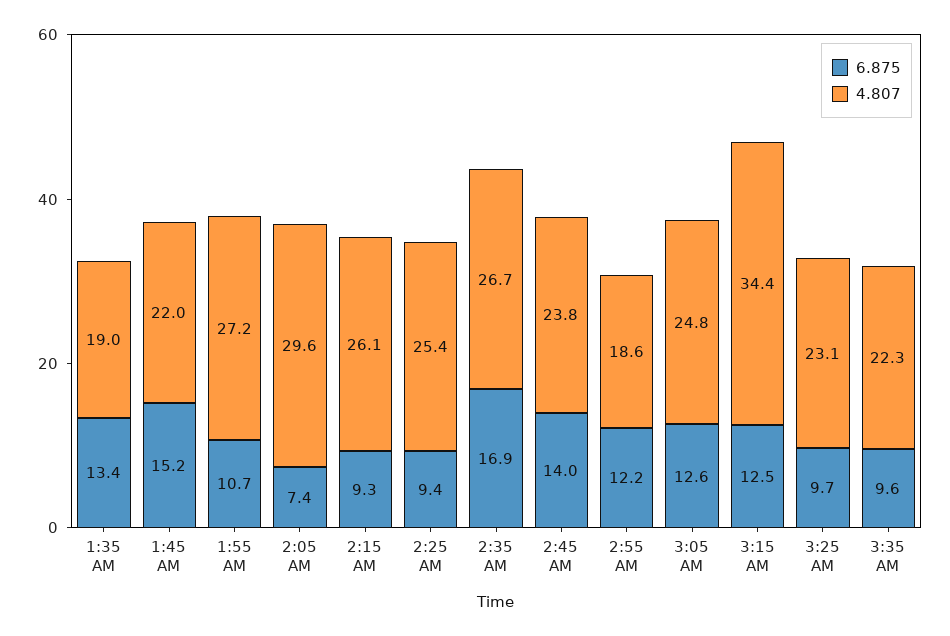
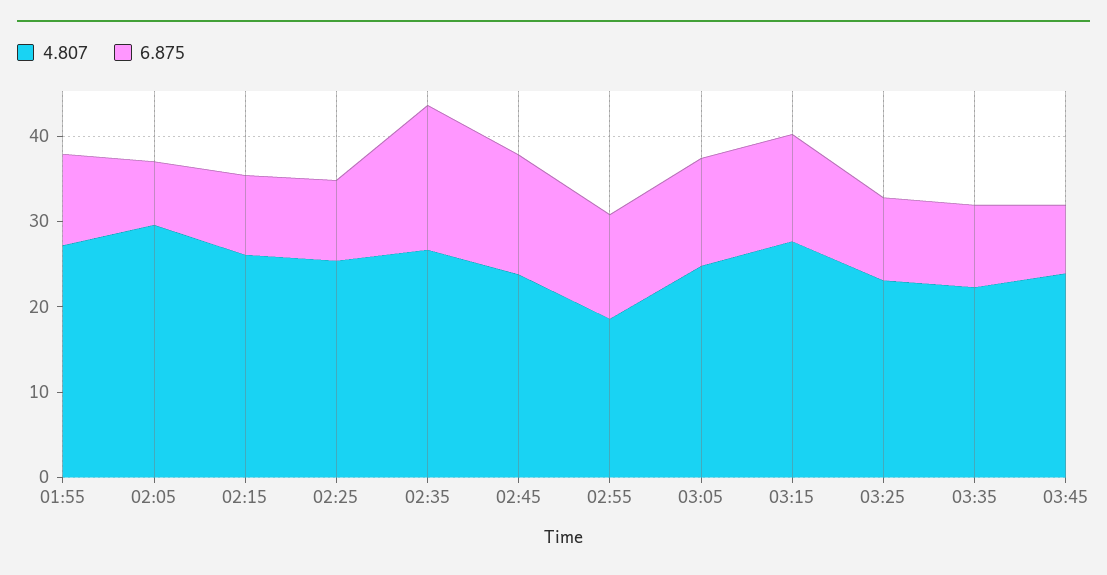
6.875, 1:35 AM: 13.4 -> none
4.807, 1:35 AM: 19 -> none
6.875, 1:45 AM: 15.2 -> none
4.807, 1:45 AM: 22 -> none
4.807, 3:15 AM: 34.4 -> 28
4.807, 03:45: none -> 24
6.875, 03:45: none -> 8

